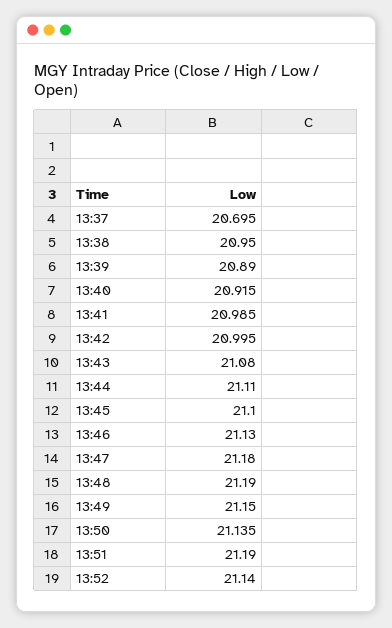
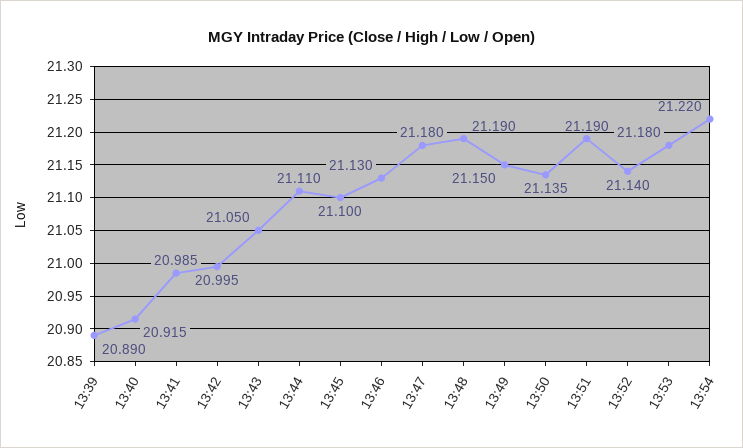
13:37: 20.695 -> none
13:38: 20.95 -> none
13:43: 21.08 -> 21.05
13:53: none -> 21.18
13:54: none -> 21.22

